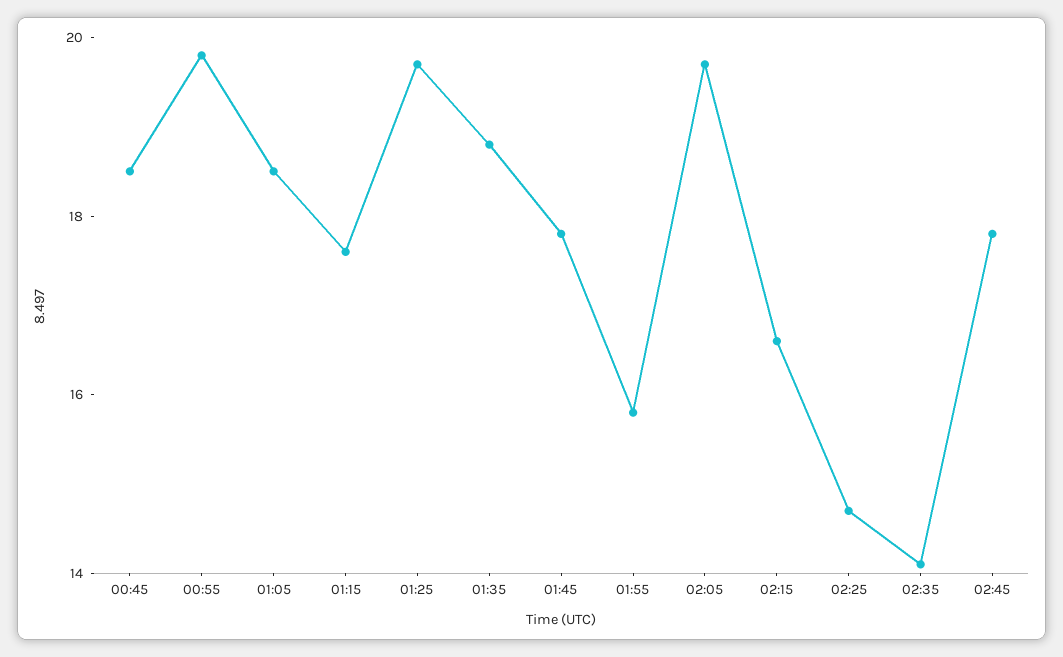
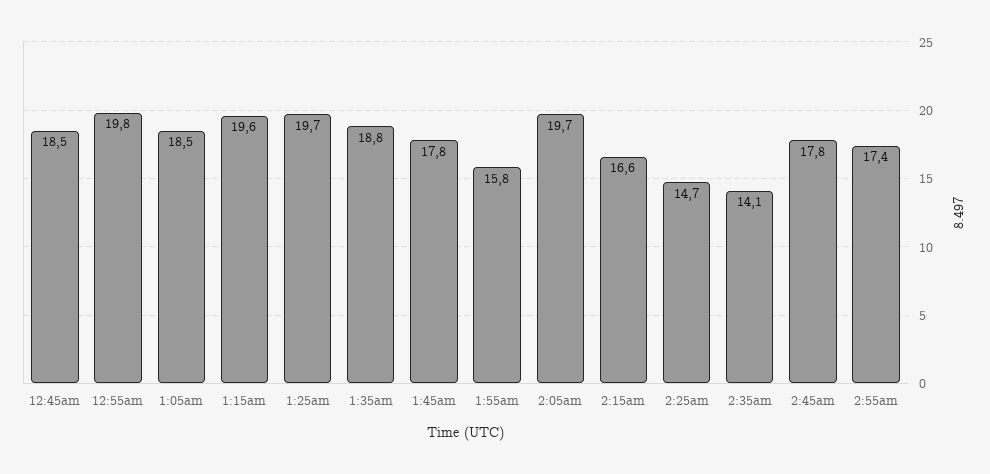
01:15: 17.5 -> 19.6
2:55am: none -> 17.4

